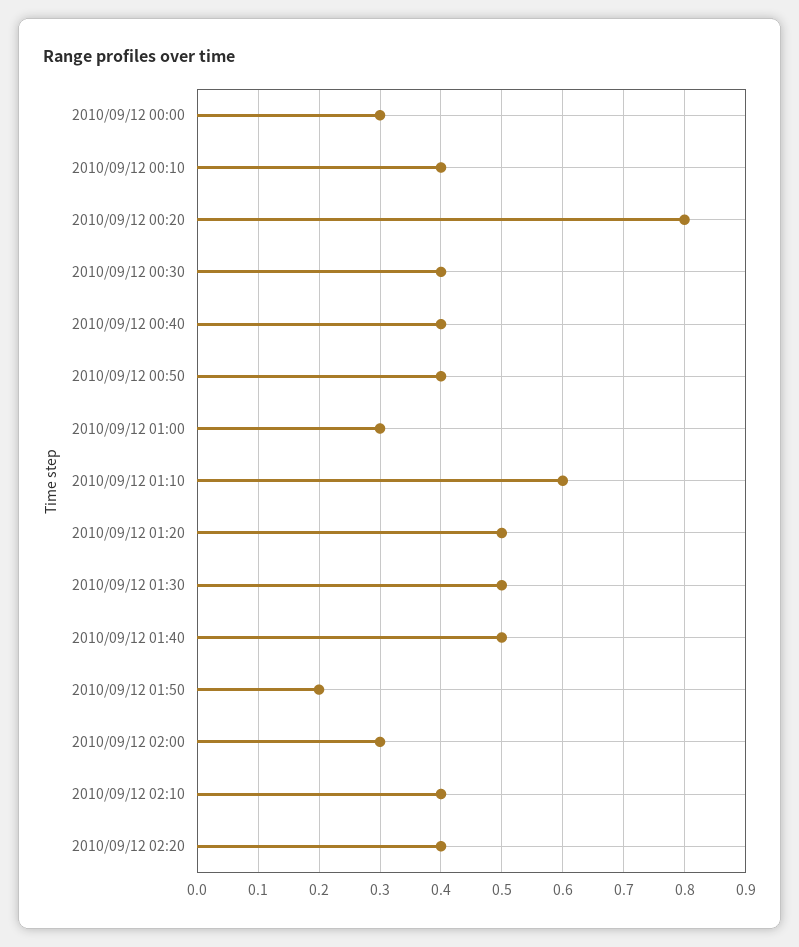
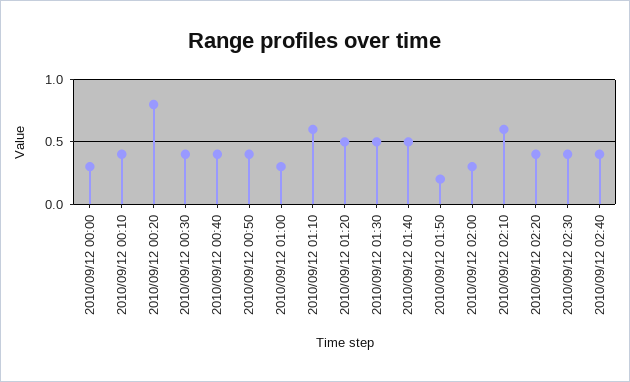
2010/09/12 02:10: 0.4 -> 0.6
2010/09/12 02:30: none -> 0.4
2010/09/12 02:40: none -> 0.4

